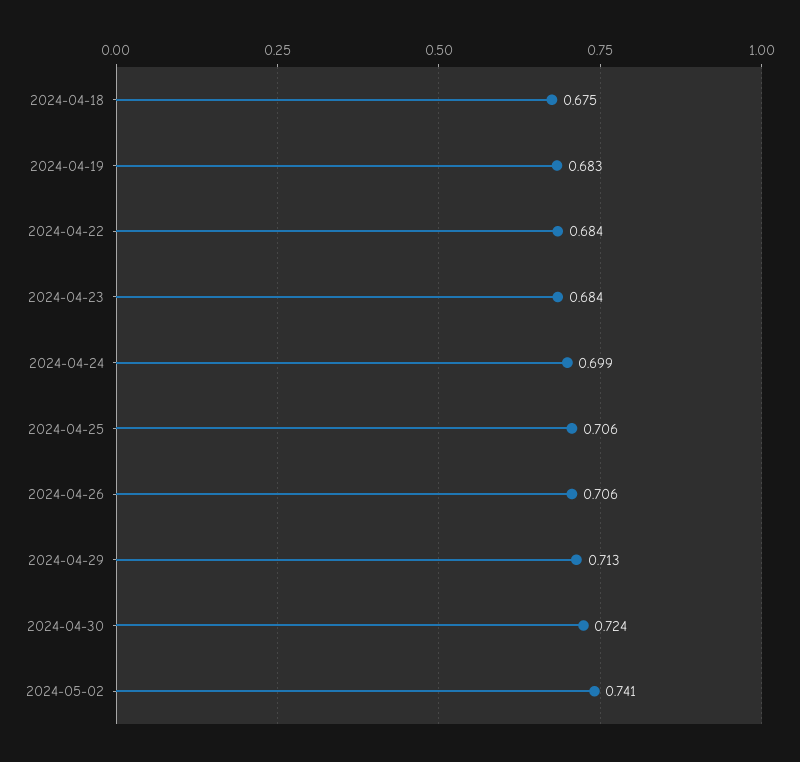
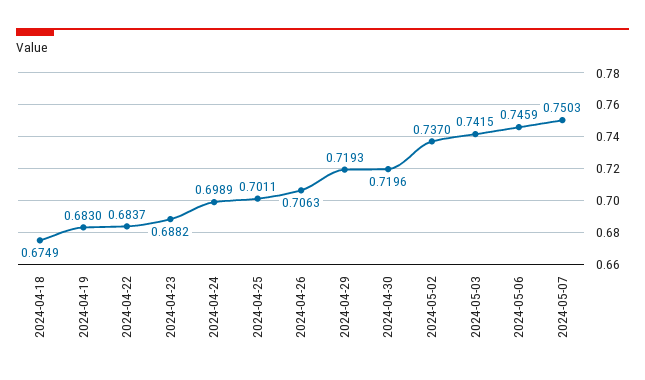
2024-04-23: 0.684 -> 0.6882
2024-04-25: 0.706 -> 0.7011
2024-04-29: 0.713 -> 0.7193
2024-04-30: 0.724 -> 0.7196
2024-05-02: 0.741 -> 0.737
2024-05-03: none -> 0.7415
2024-05-06: none -> 0.7459
2024-05-07: none -> 0.7503

